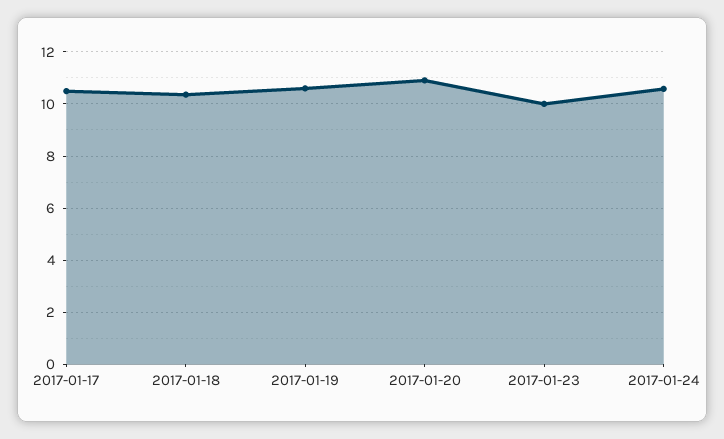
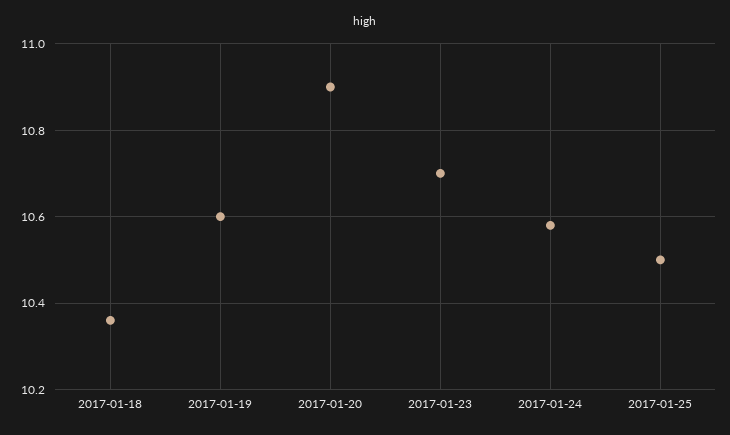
2017-01-17: 10.5 -> none
2017-01-23: 10 -> 10.7
2017-01-25: none -> 10.5

